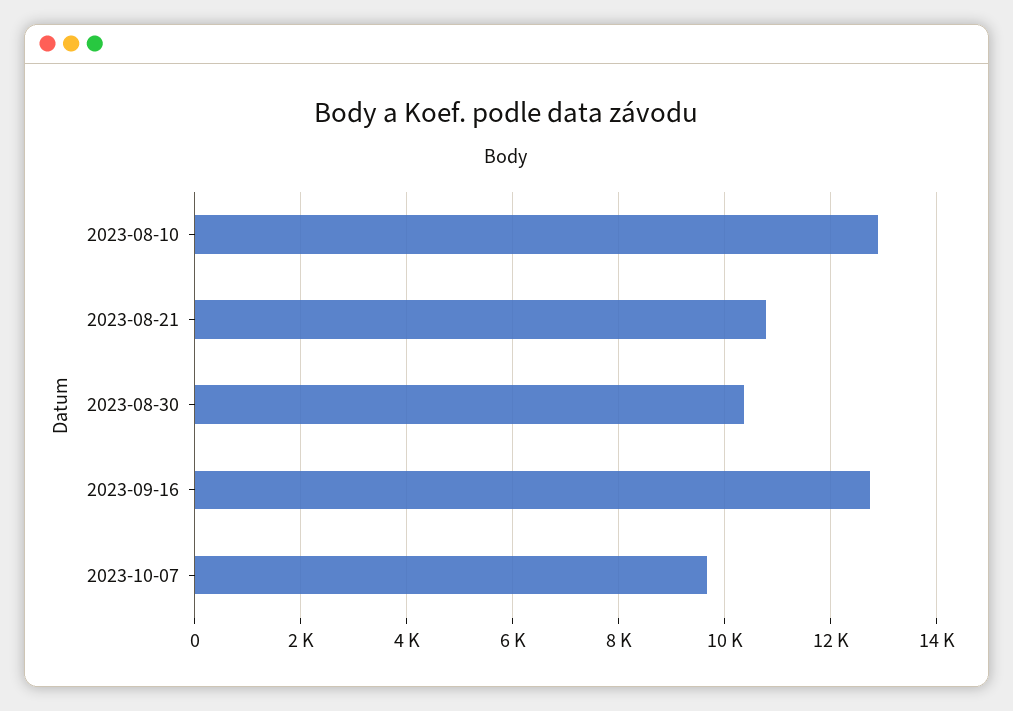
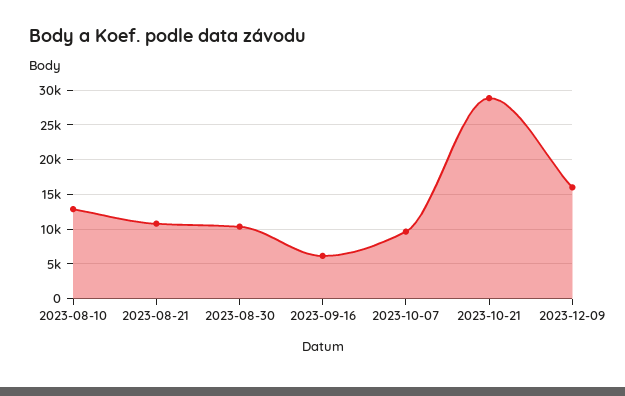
2023-09-16: 12800 -> 6000
2023-10-21: none -> 29000
2023-12-09: none -> 16000

